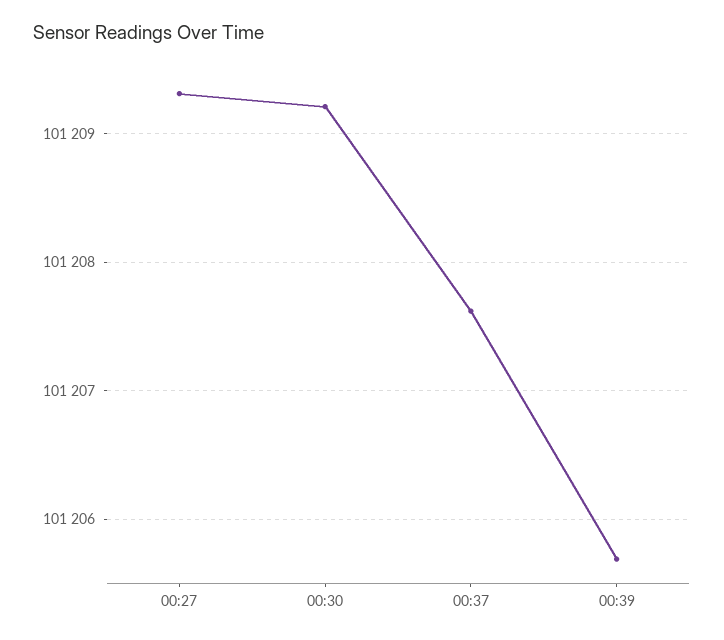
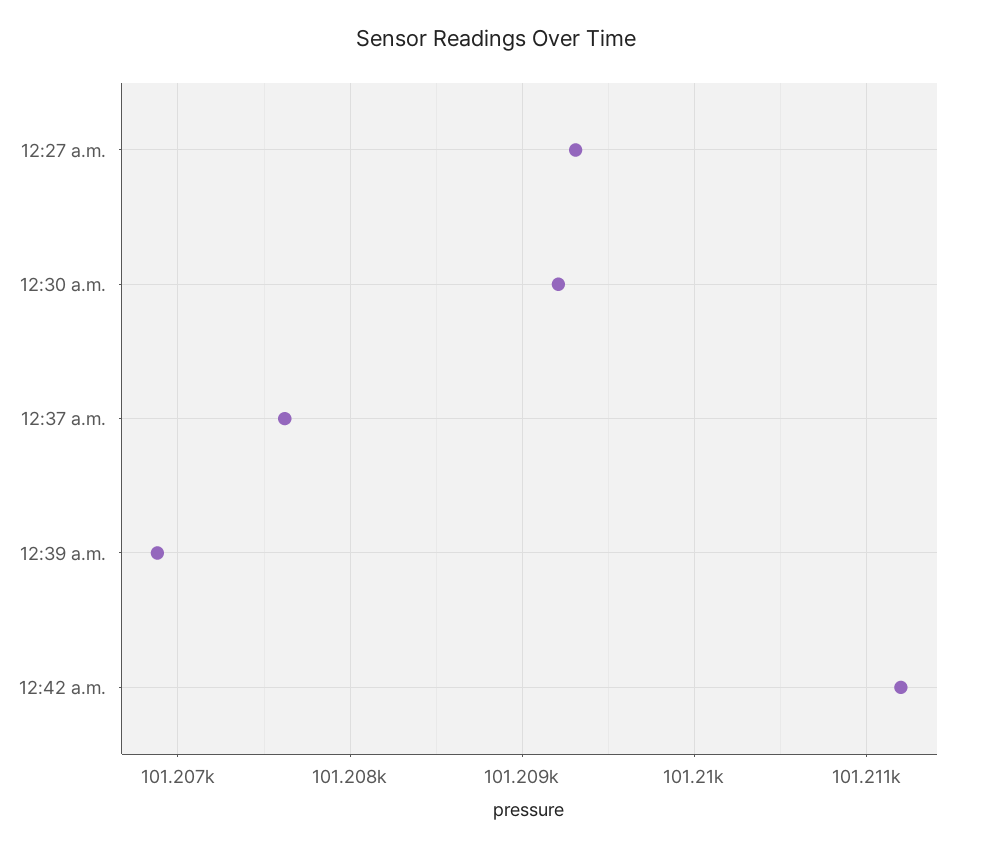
00:39: 101205.7 -> 101206.9
12:42 a.m.: none -> 101211.2

